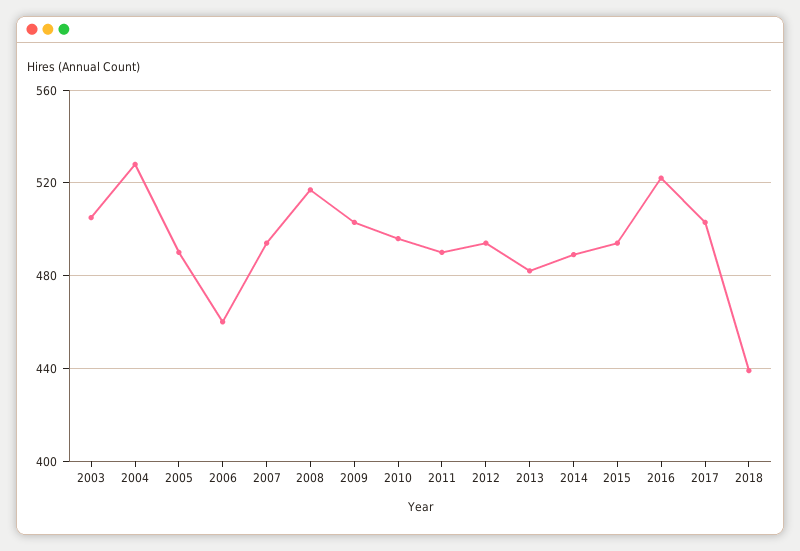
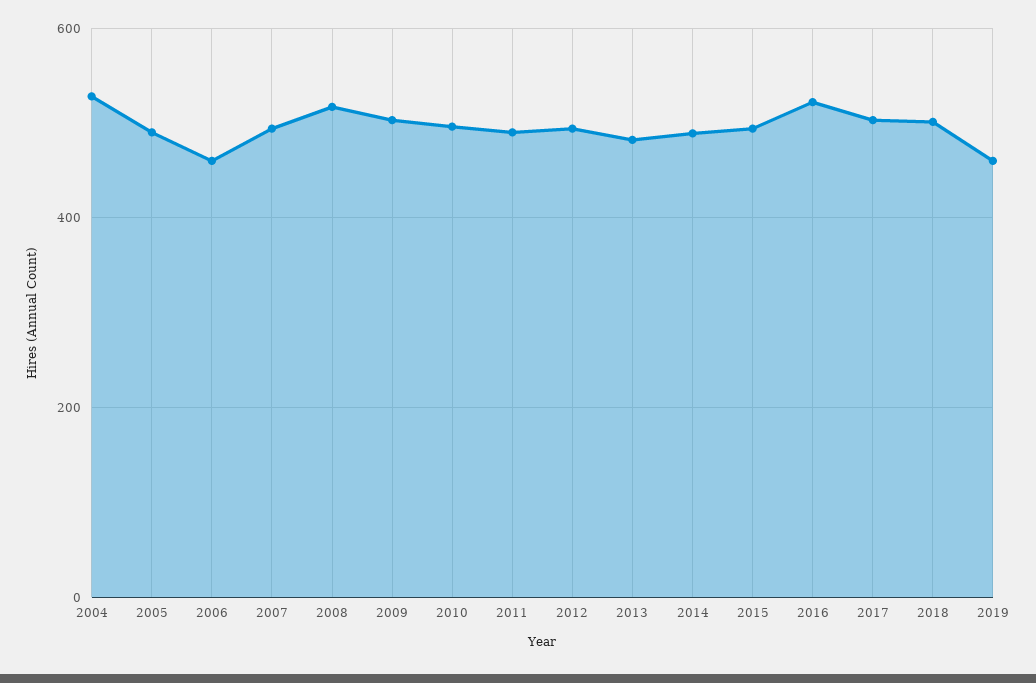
2003: 505 -> none
2018: 440 -> 500
2019: none -> 460

